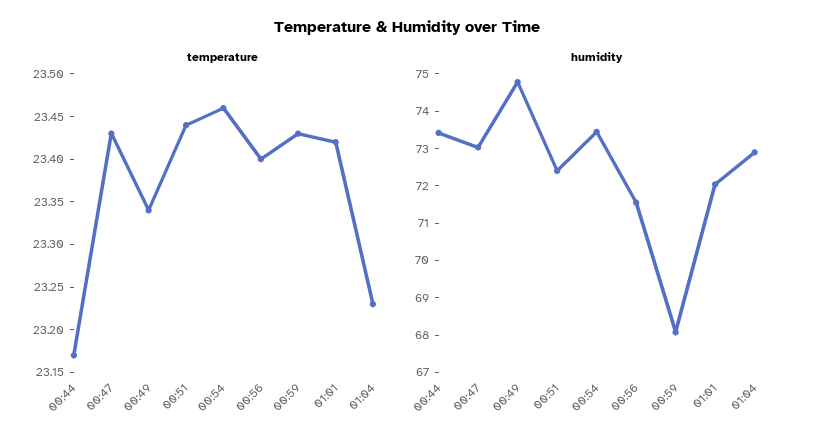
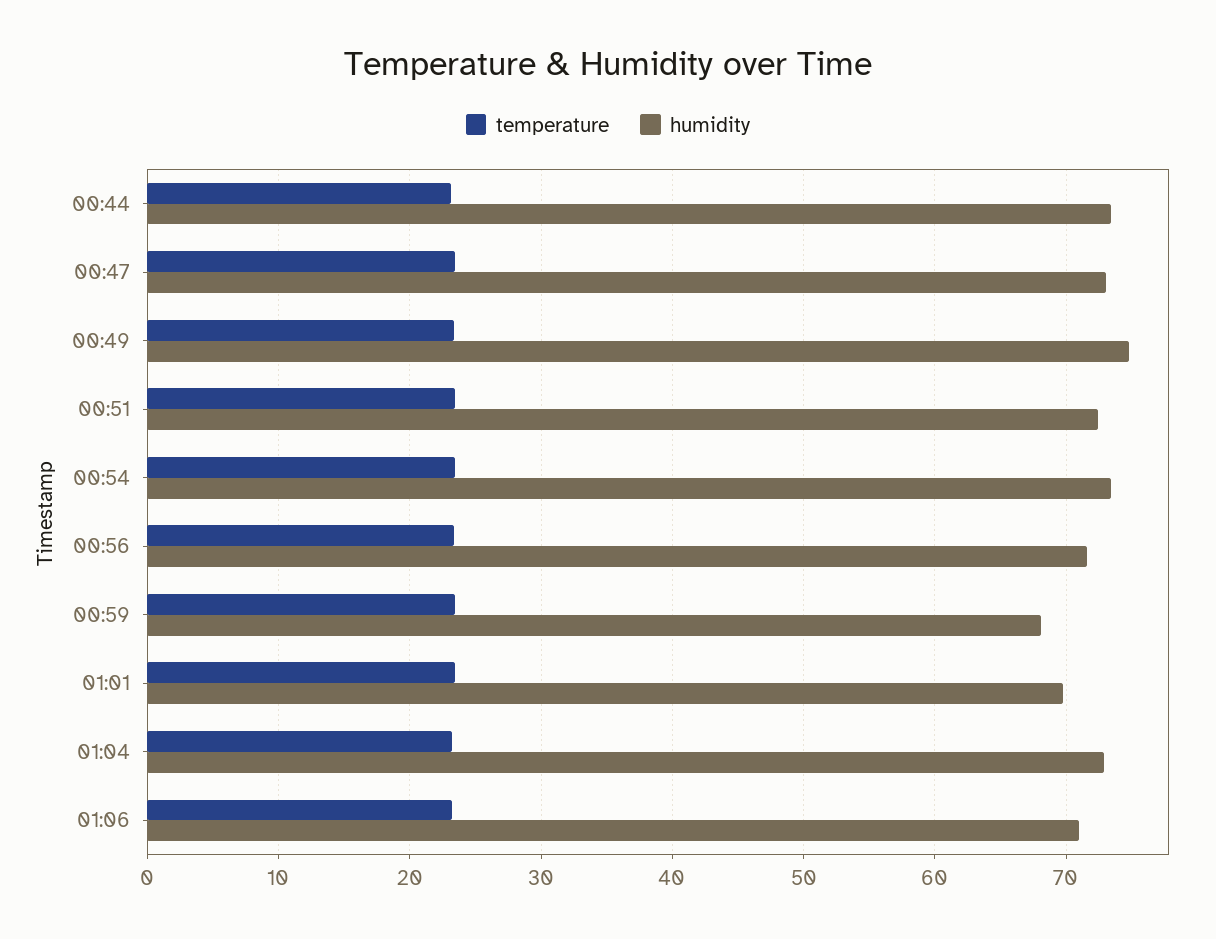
humidity, 01:01: 72 -> 70
temperature, 01:06: none -> 23
humidity, 01:06: none -> 71

